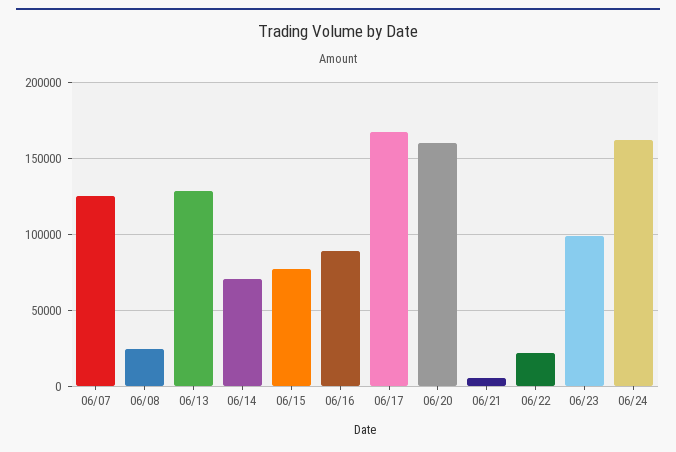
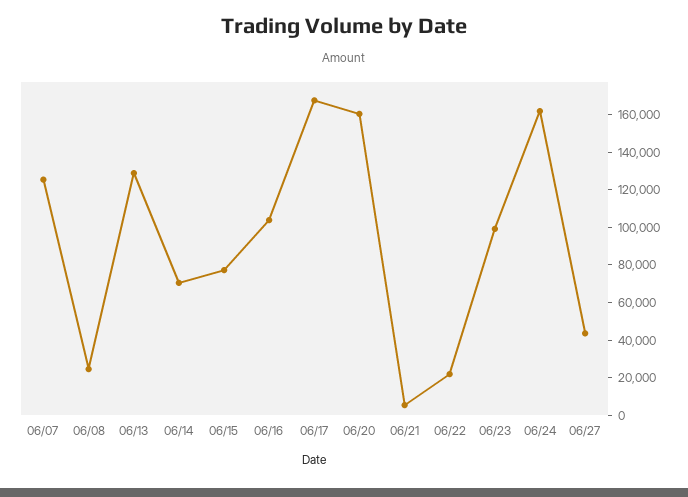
06/16: 90000 -> 105000
06/27: none -> 45000

